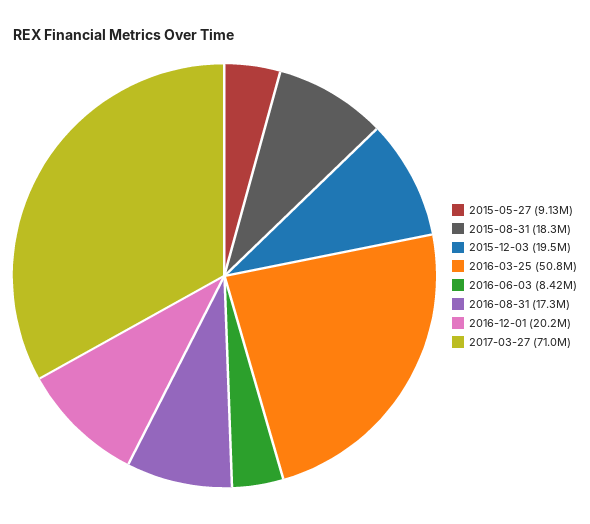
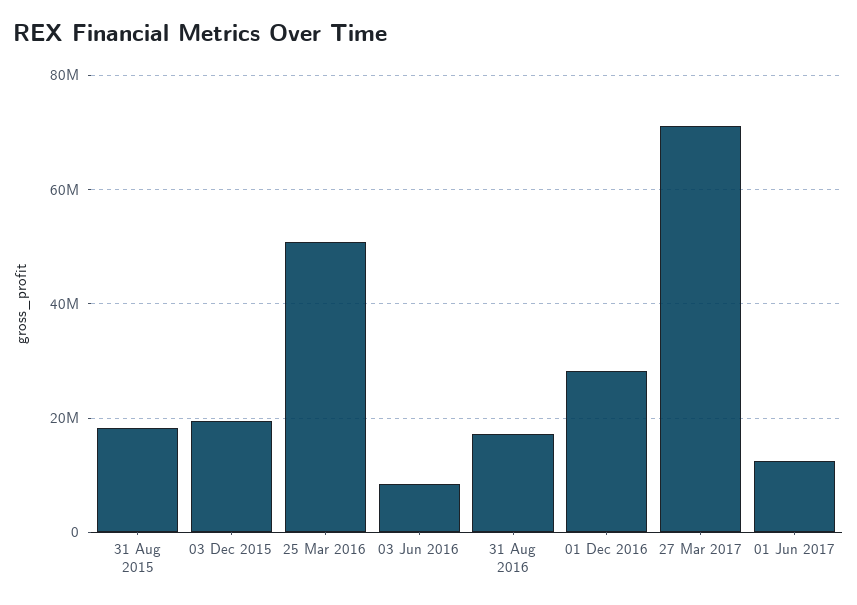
2015-05-27: 9130000 -> none
2016-12-01: 20200000 -> 28000000
01 Jun 2017: none -> 12000000

